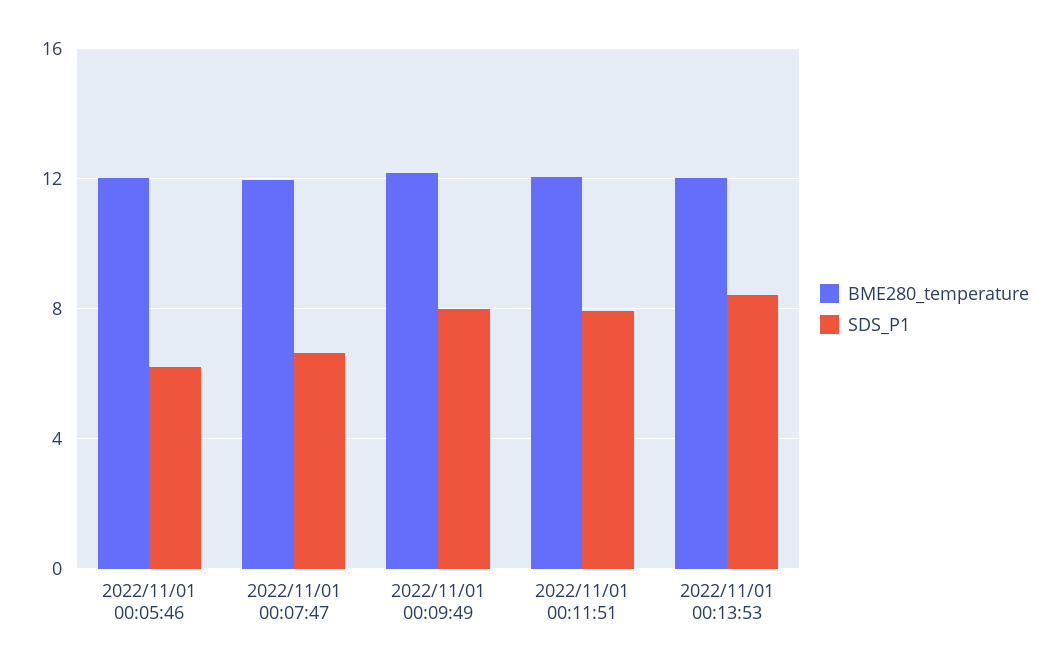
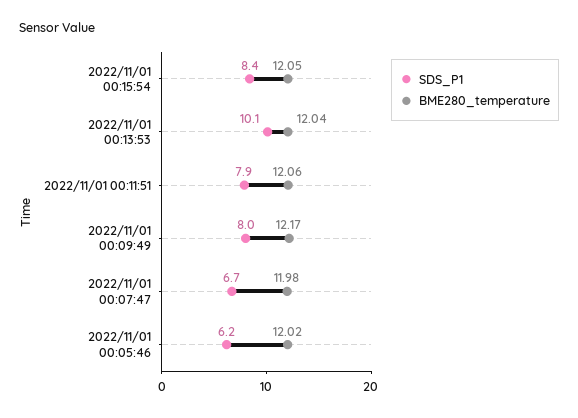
SDS_P1, 2022/11/01 00:13:53: 8.5 -> 10.1
SDS_P1, 2022/11/01 00:15:54: none -> 8.4
BME280_temperature, 2022/11/01 00:15:54: none -> 12.05

